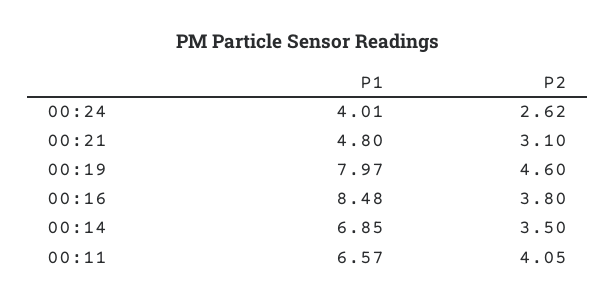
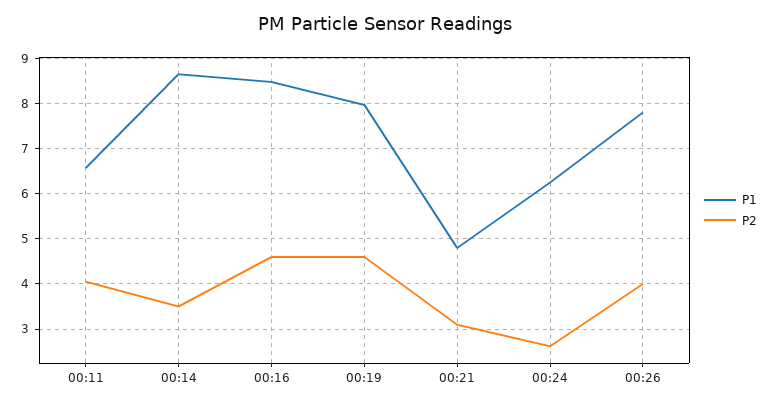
P1, 00:24: 4.01 -> 6.2
P2, 00:16: 3.8 -> 4.6
P1, 00:14: 6.85 -> 8.6
P1, 00:26: none -> 7.8
P2, 00:26: none -> 4

